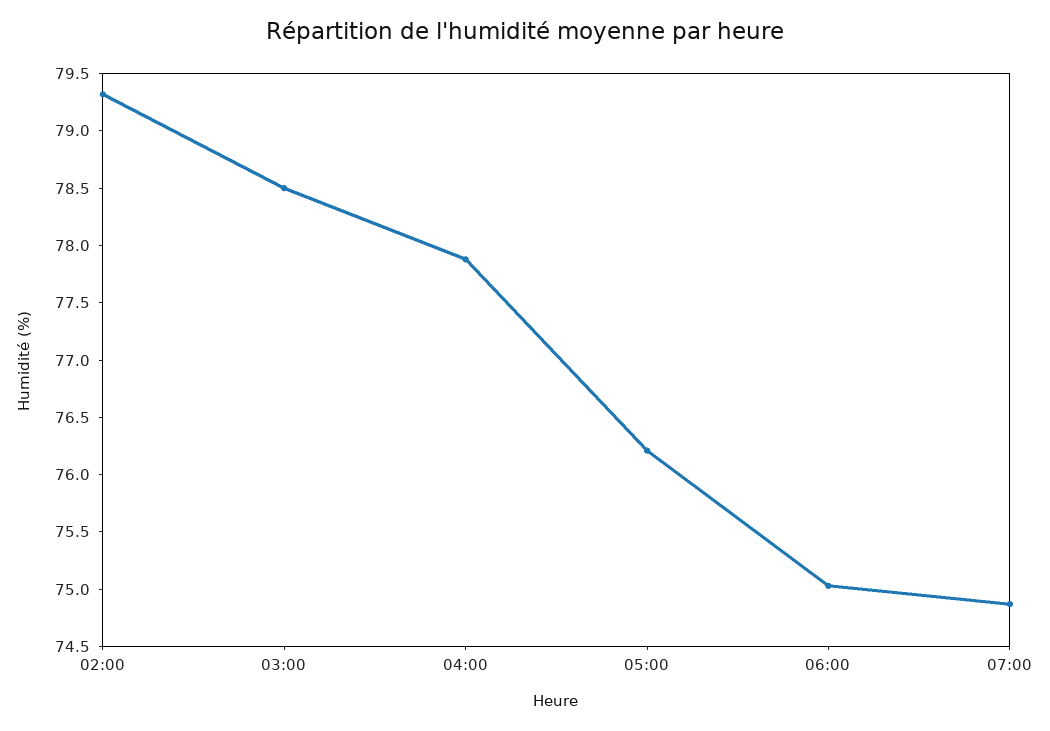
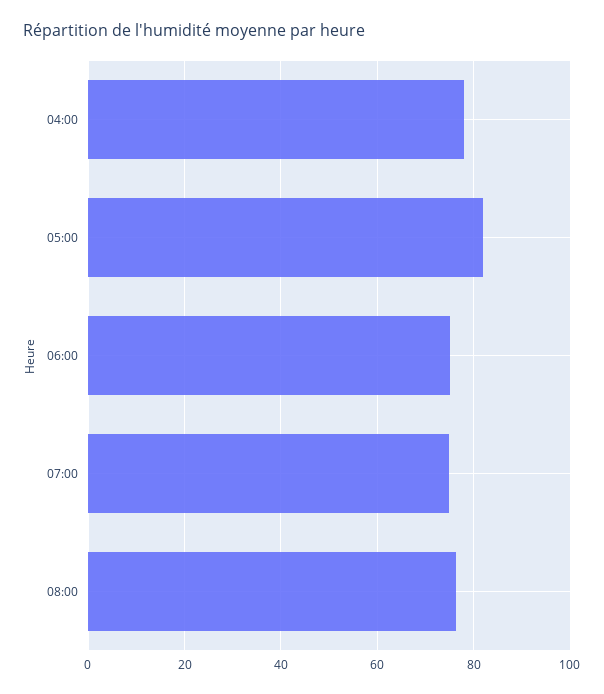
02:00: 79.3 -> none
03:00: 78.5 -> none
05:00: 76.2 -> 82
08:00: none -> 76

